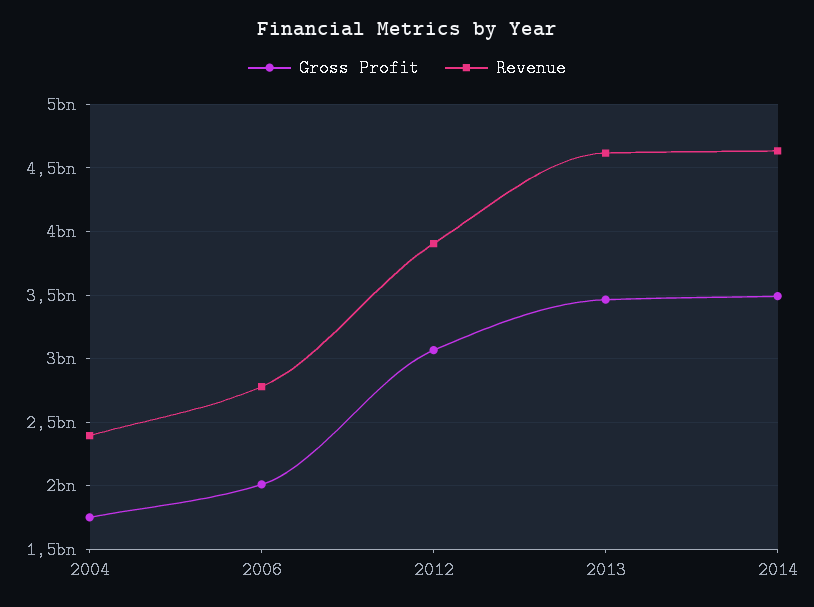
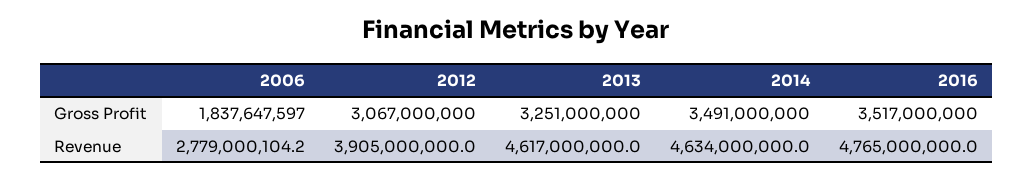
Gross Profit, 2004: 1750000000 -> none
Revenue, 2004: 2400000000 -> none
Gross Profit, 2006: 2000000000 -> 1837647597
Gross Profit, 2013: 3450000000 -> 3251000000
Gross Profit, 2016: none -> 3517000000
Revenue, 2016: none -> 4765000000

